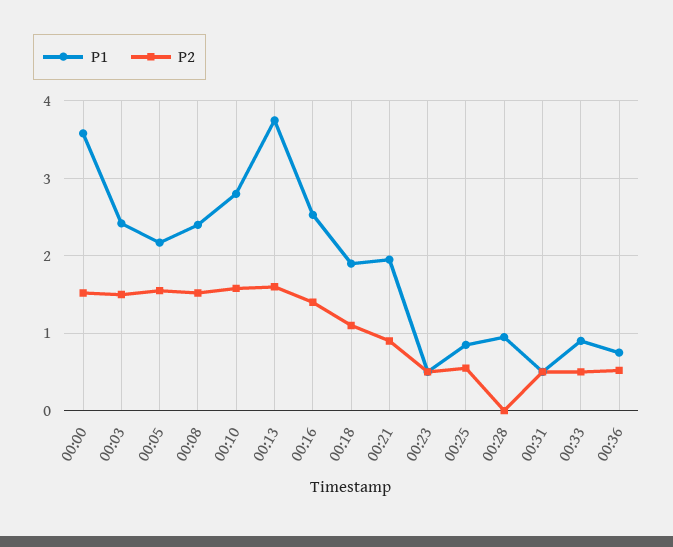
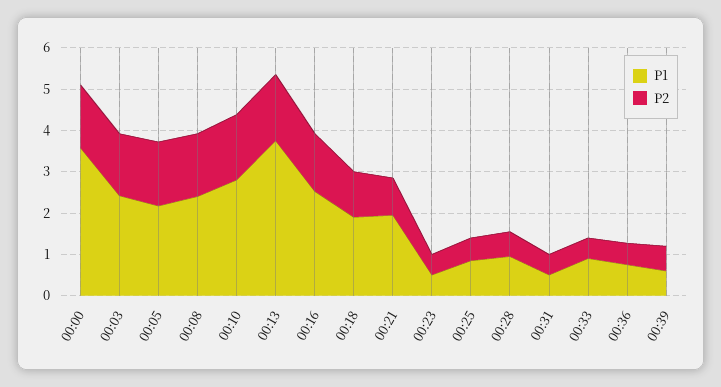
P2, 00:28: 0 -> 0.6
P1, 00:39: none -> 0.6
P2, 00:39: none -> 0.6

